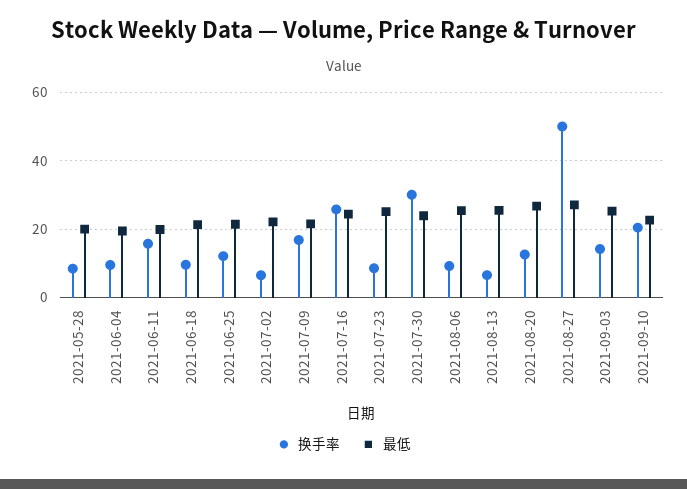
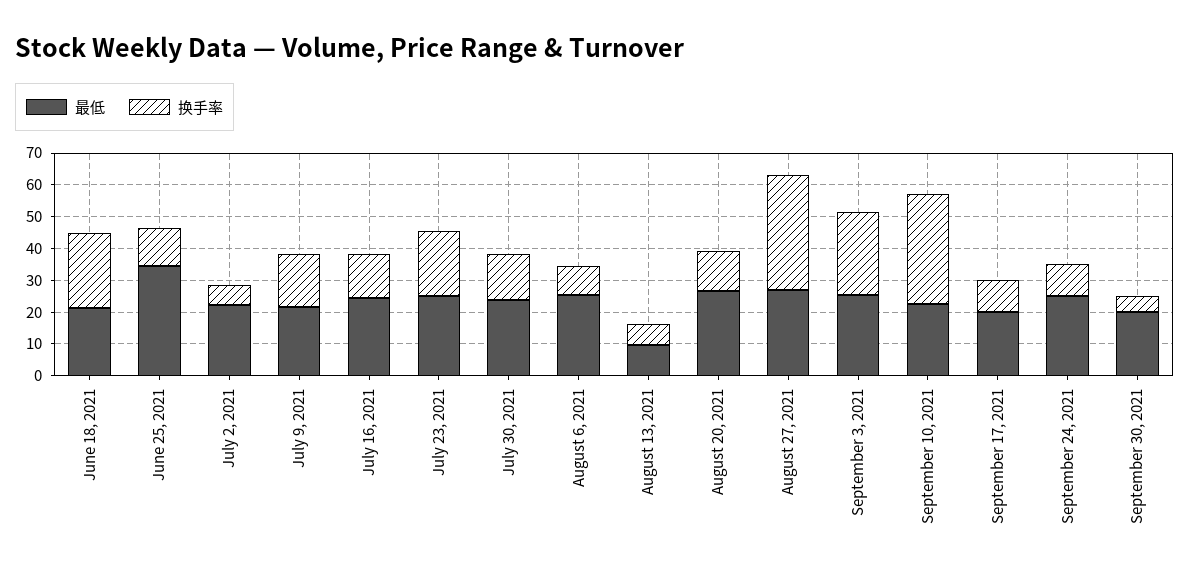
换手率, 2021-05-28: 8 -> none
最低, 2021-05-28: 20 -> none
换手率, 2021-06-04: 10 -> none
最低, 2021-06-04: 20 -> none
换手率, 2021-06-11: 16 -> none
最低, 2021-06-11: 20 -> none
换手率, 2021-06-18: 10 -> 25
最低, 2021-06-25: 22 -> 35
换手率, 2021-07-16: 26 -> 15
换手率, 2021-07-23: 8 -> 20
换手率, 2021-07-30: 30 -> 15
最低, 2021-08-13: 26 -> 10
换手率, 2021-08-27: 50 -> 35
换手率, 2021-09-03: 14 -> 25
换手率, 2021-09-10: 20 -> 35
最低, September 17, 2021: none -> 20
换手率, September 17, 2021: none -> 10
最低, September 24, 2021: none -> 25
换手率, September 24, 2021: none -> 10
最低, September 30, 2021: none -> 20
换手率, September 30, 2021: none -> 5

